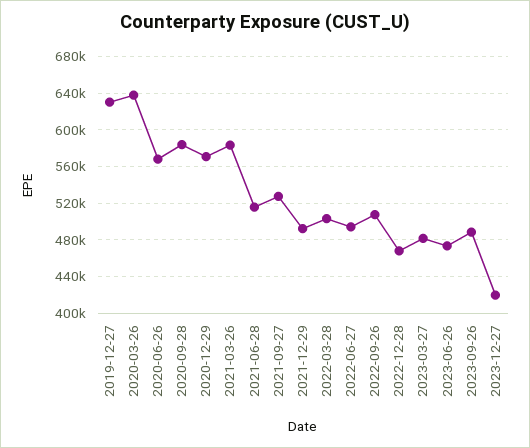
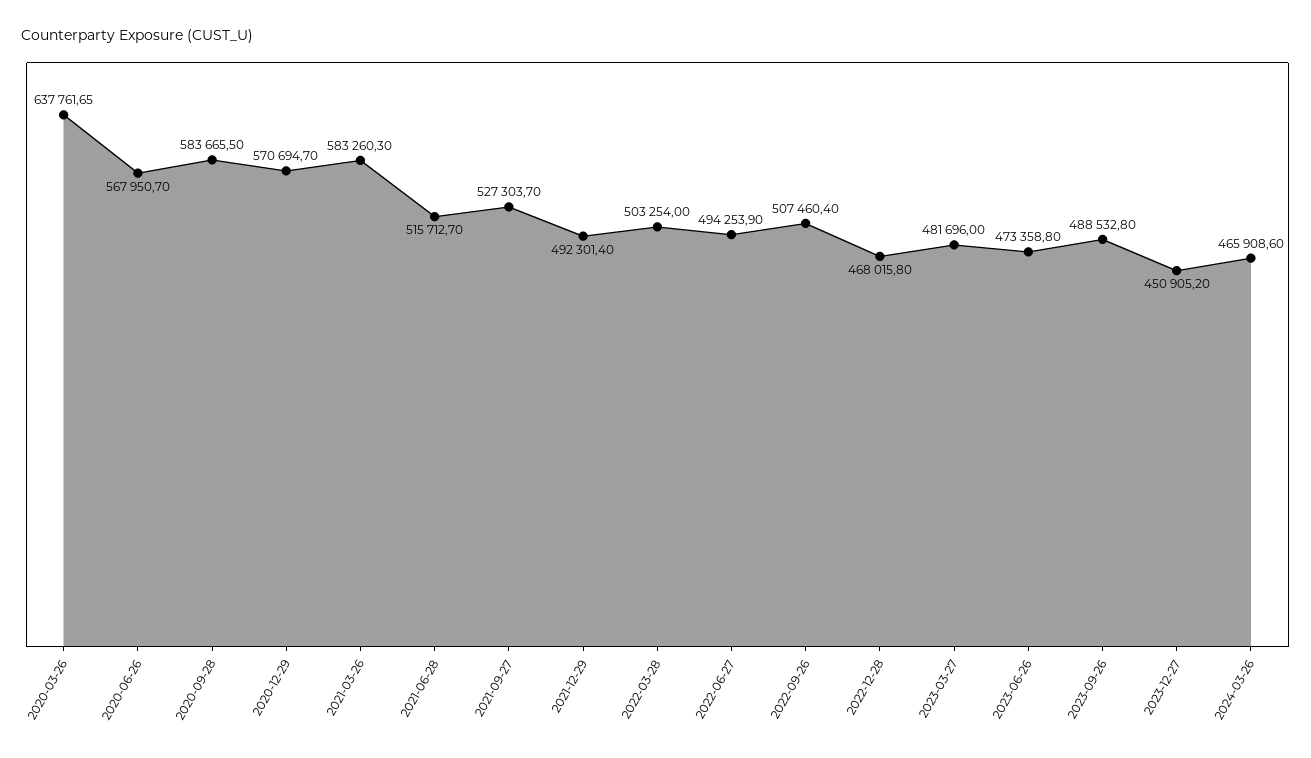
2019-12-27: 630000 -> none
2023-12-27: 420000 -> 450905.2
2024-03-26: none -> 465908.6

